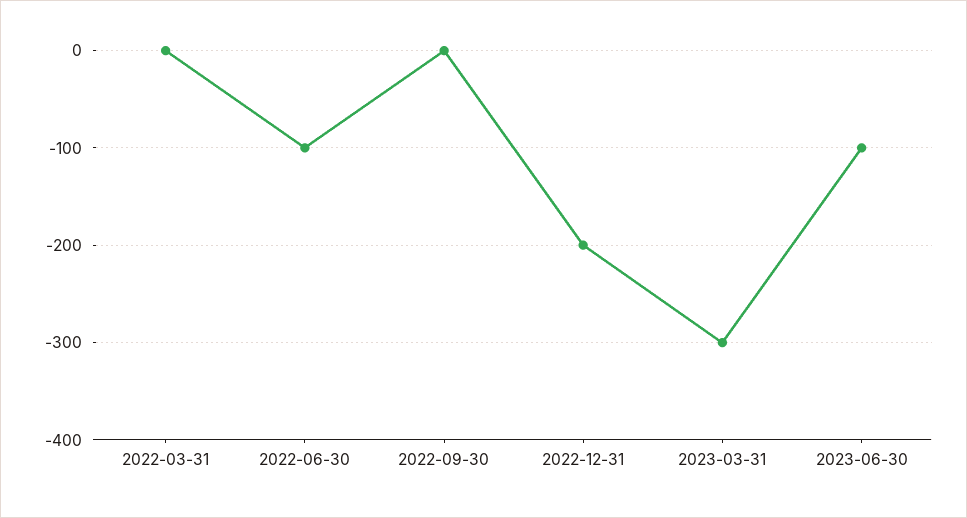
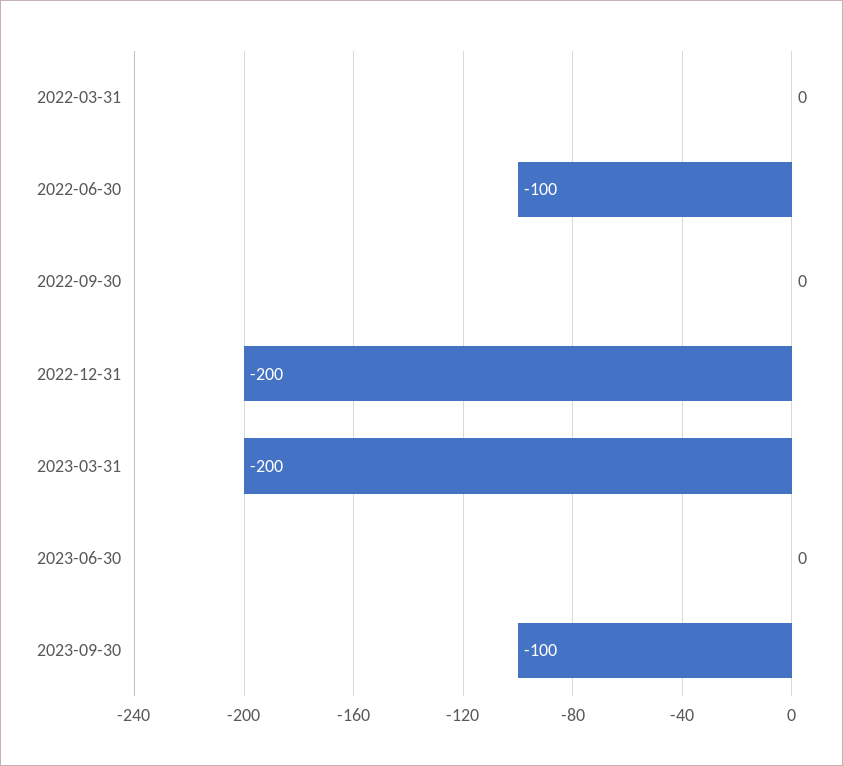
2023-03-31: -300 -> -200
2023-06-30: -100 -> 0
2023-09-30: none -> -100

